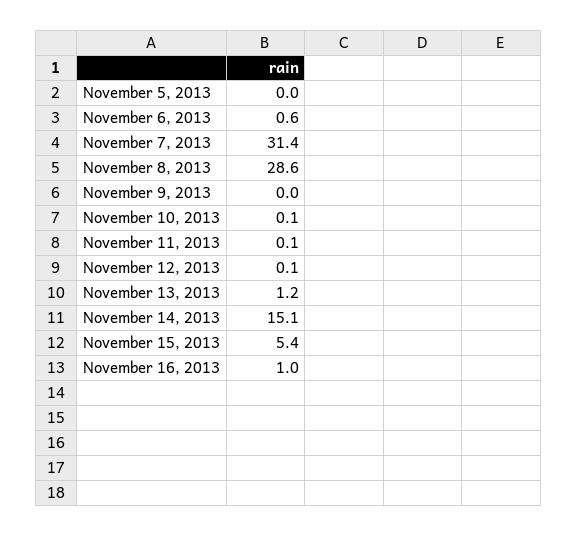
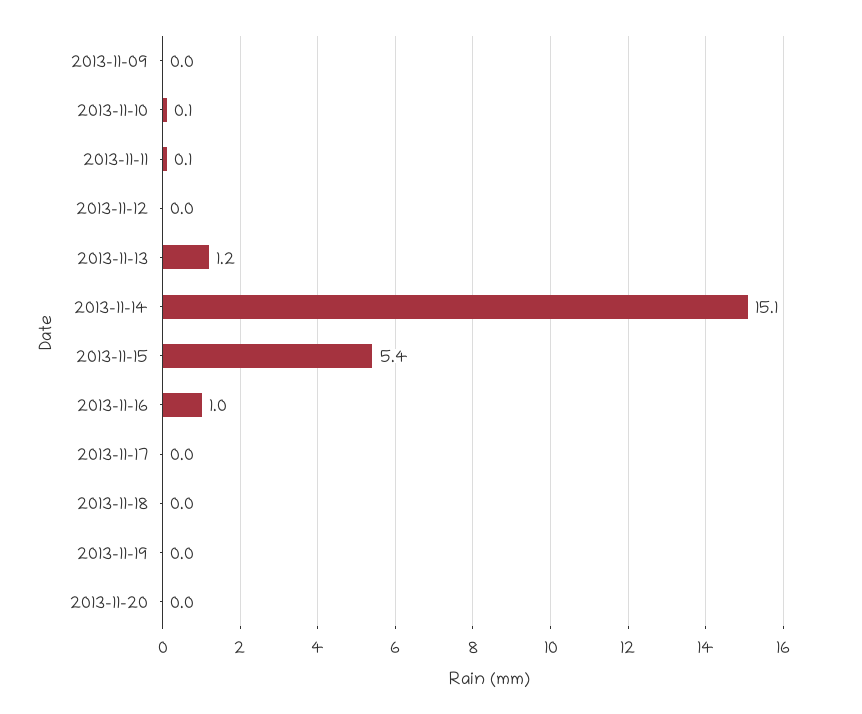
November 5, 2013: 0 -> none
November 6, 2013: 0.6 -> none
November 7, 2013: 31.4 -> none
November 8, 2013: 28.6 -> none
November 12, 2013: 0.1 -> 0
2013-11-17: none -> 0
2013-11-18: none -> 0
2013-11-19: none -> 0
2013-11-20: none -> 0

